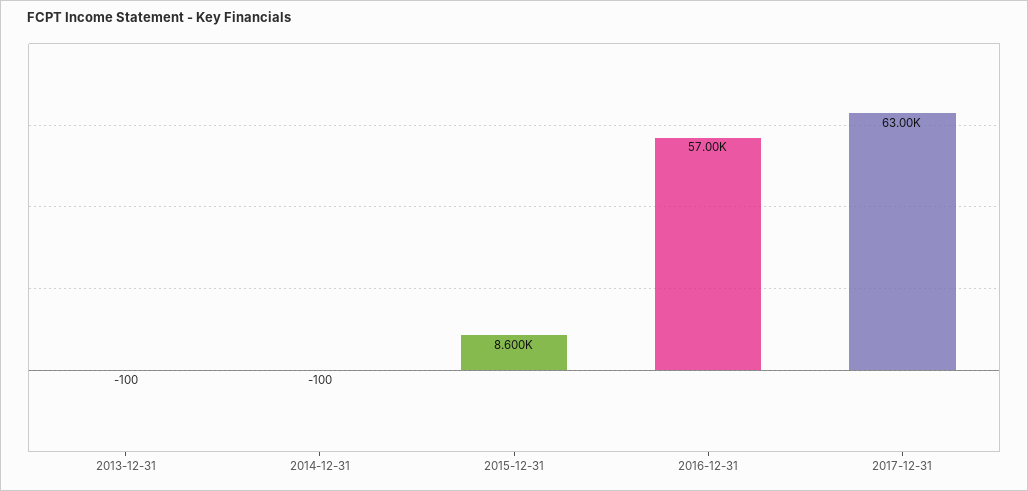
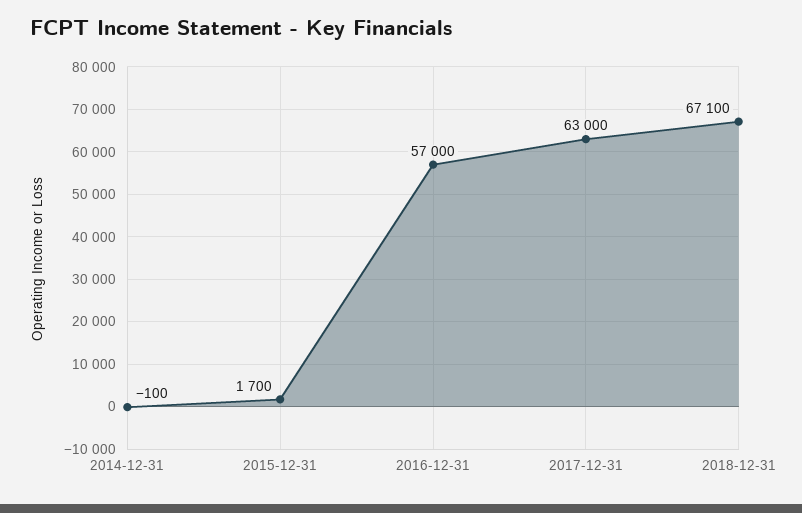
2013-12-31: -100 -> none
2015-12-31: 8600 -> 1700
2018-12-31: none -> 67100

